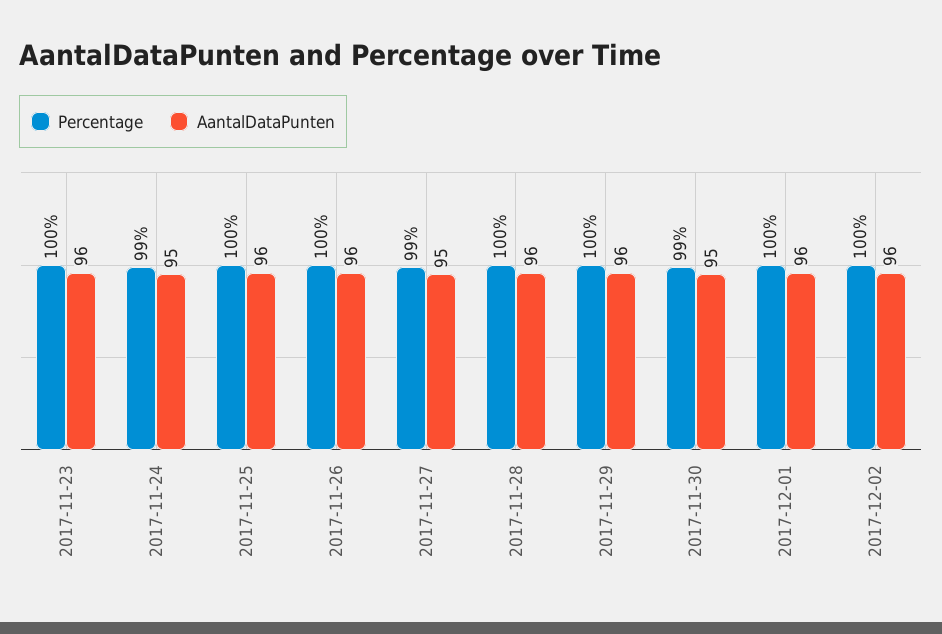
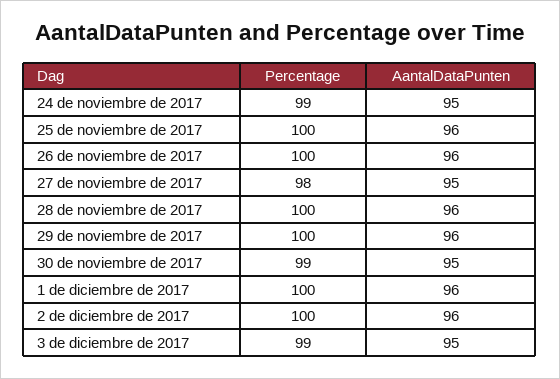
Percentage, 2017-11-23: 100 -> none
AantalDataPunten, 2017-11-23: 96 -> none
Percentage, 2017-11-27: 99 -> 98
Percentage, 3 de diciembre de 2017: none -> 99
AantalDataPunten, 3 de diciembre de 2017: none -> 95

